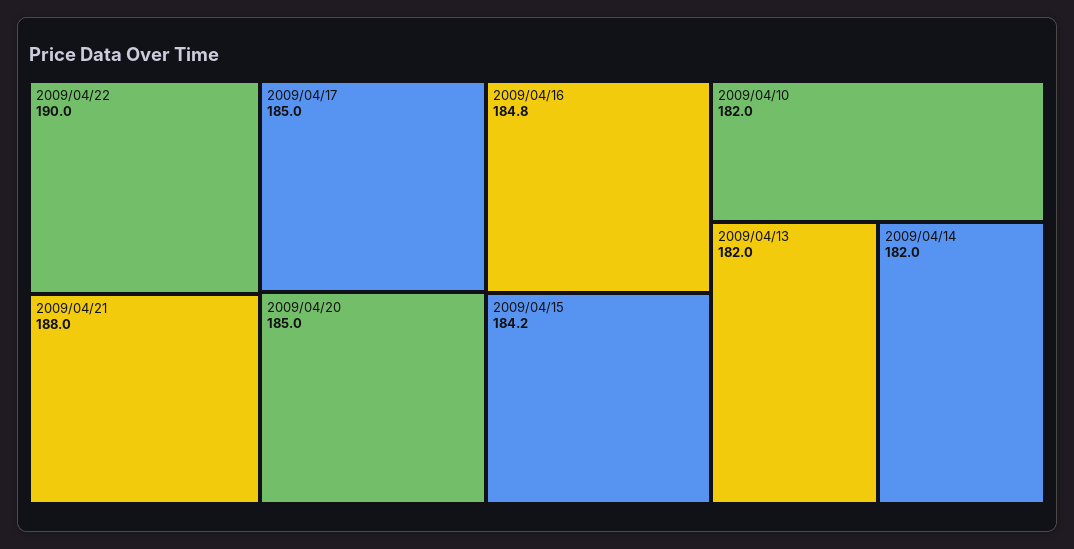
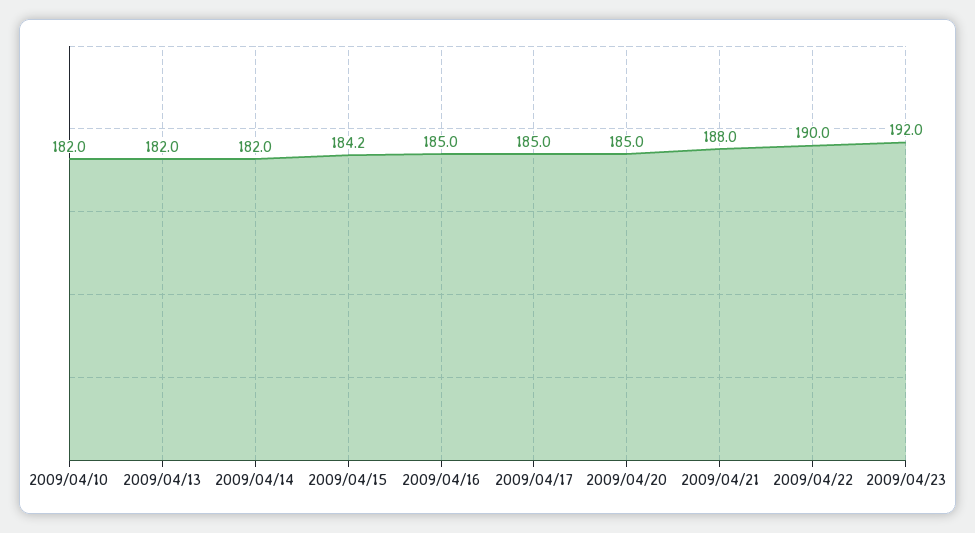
2009/04/16: 184.8 -> 185
2009/04/23: none -> 192

